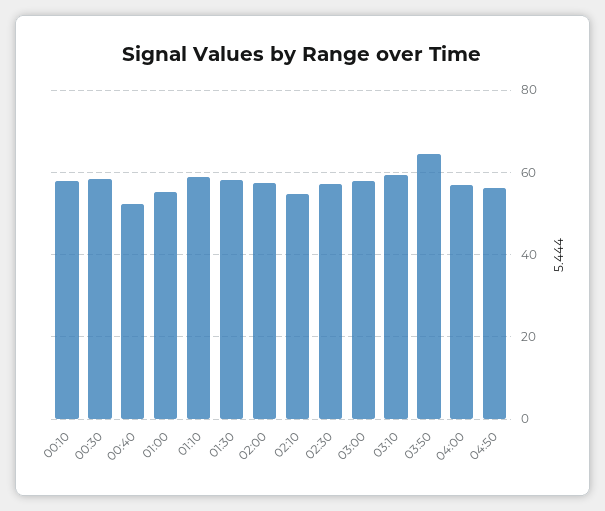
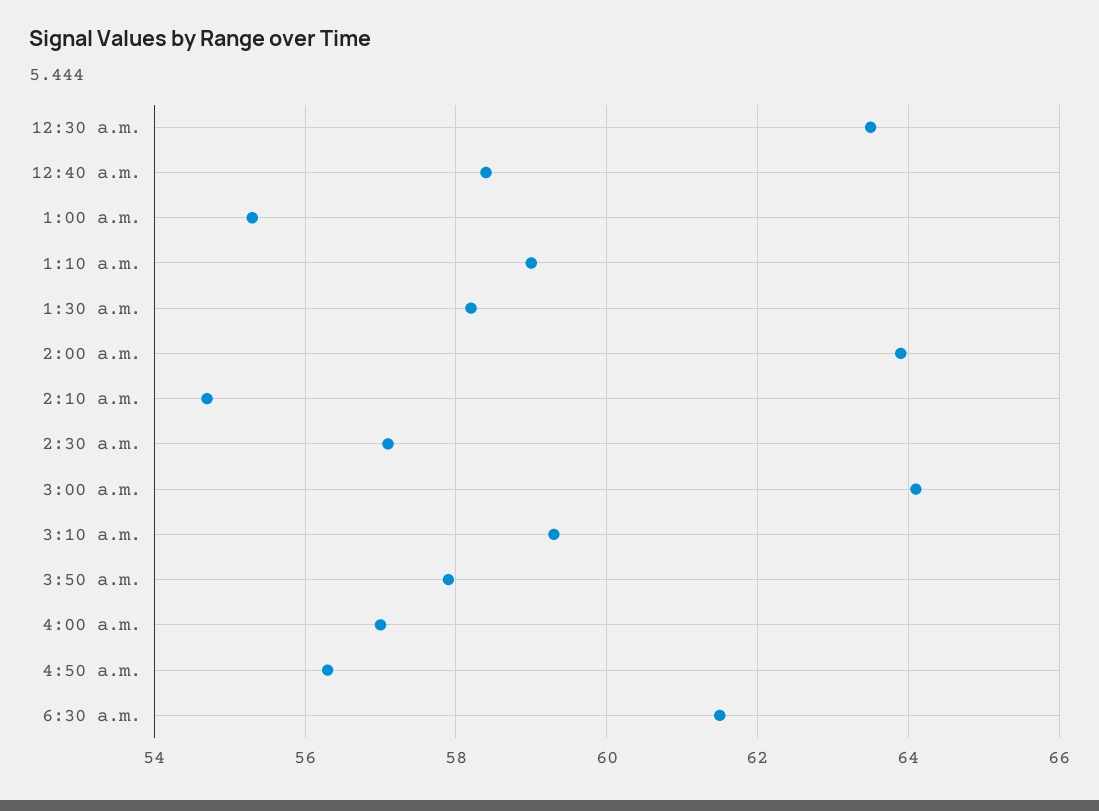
00:10: 58 -> none
00:30: 58 -> 63.5
00:40: 52 -> 58.5
02:00: 58 -> 64
03:00: 58 -> 64
03:50: 64 -> 58
6:30 a.m.: none -> 61.5

